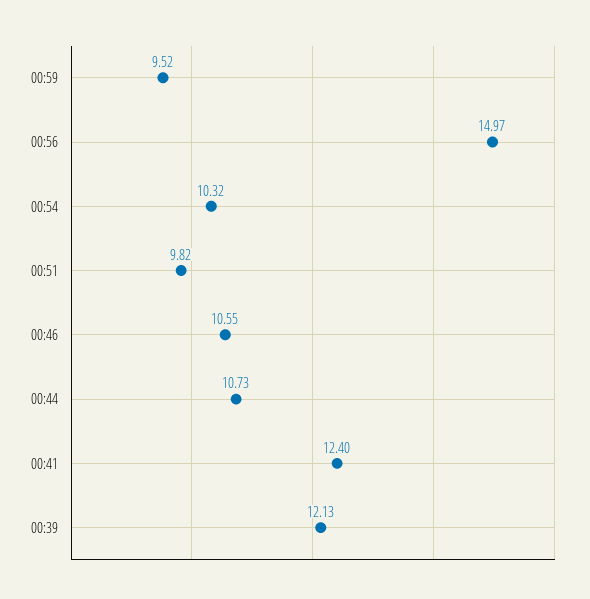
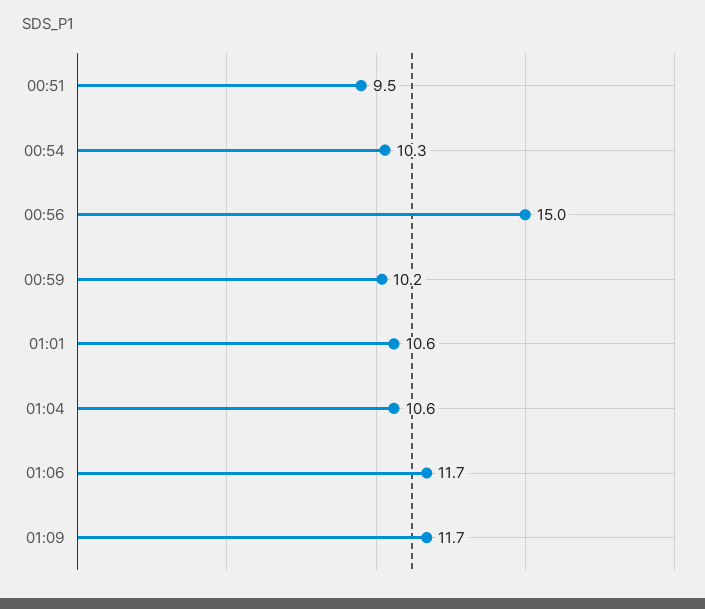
00:59: 9.52 -> 10.2
00:51: 9.82 -> 9.5
00:46: 10.55 -> none
00:44: 10.73 -> none
00:41: 12.4 -> none
00:39: 12.13 -> none
01:01: none -> 10.6
01:04: none -> 10.6
01:06: none -> 11.7
01:09: none -> 11.7

